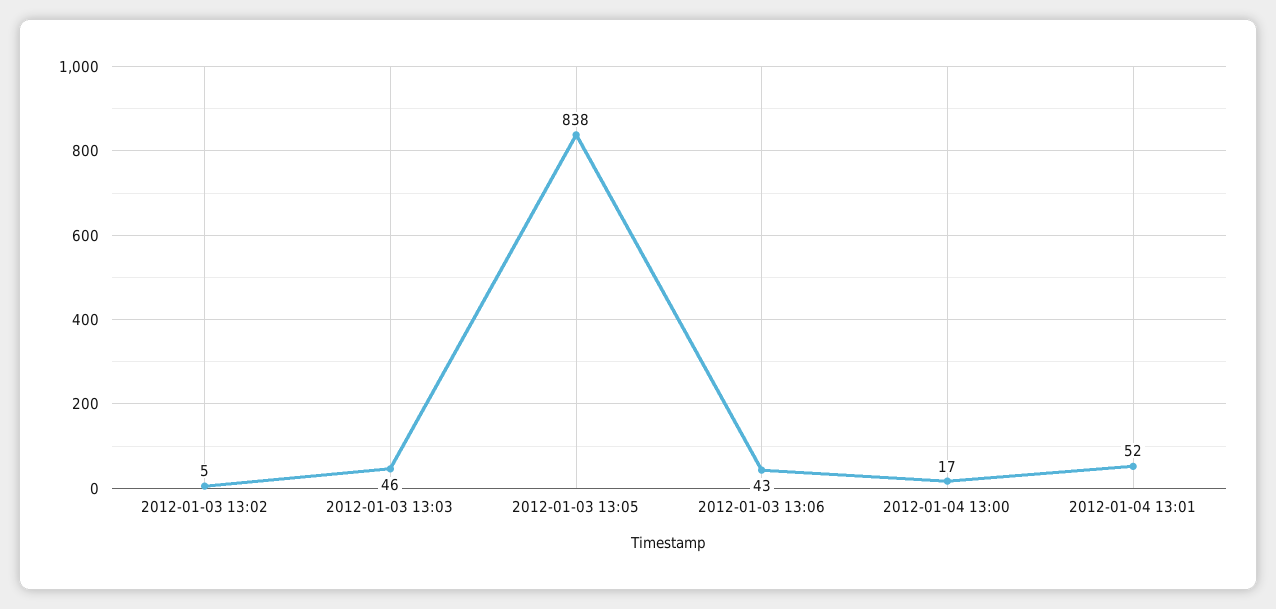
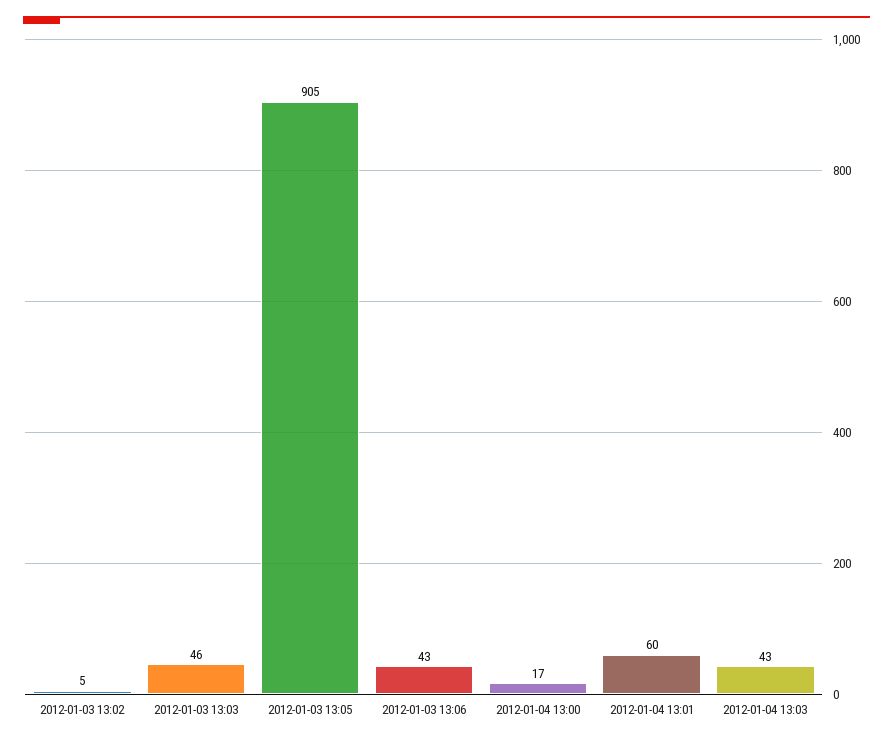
2012-01-03 13:05: 838 -> 905
2012-01-04 13:01: 52 -> 60
2012-01-04 13:03: none -> 43

